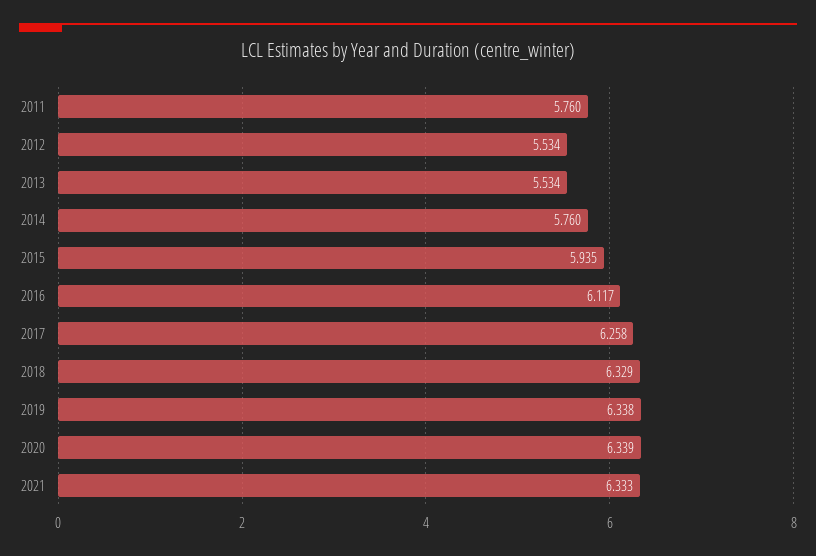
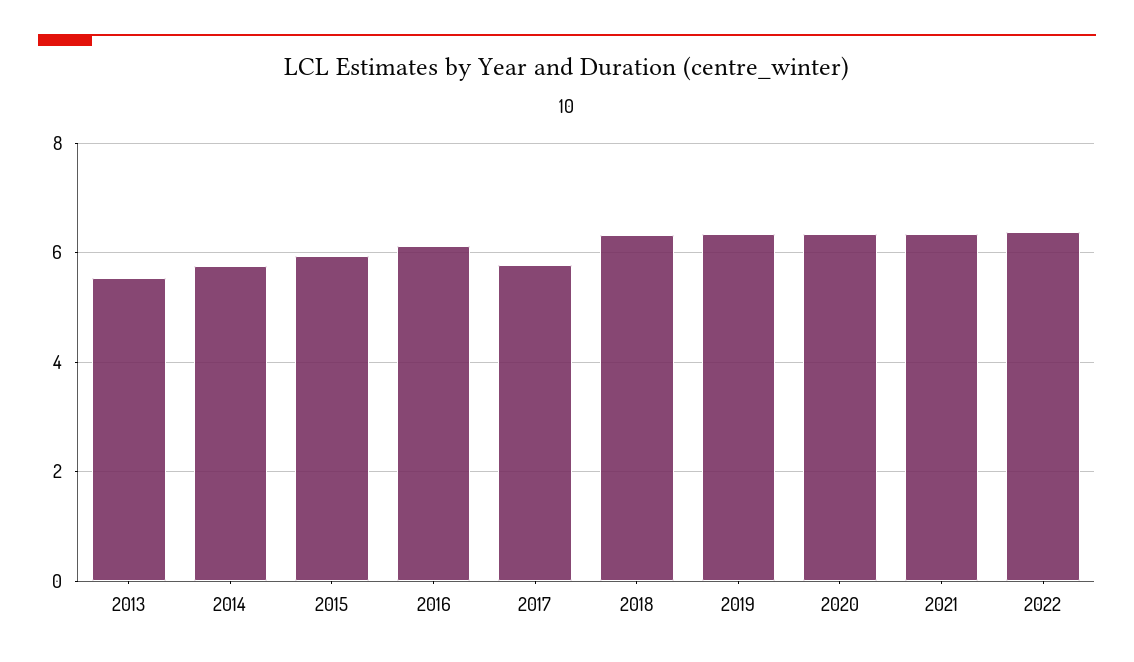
2011: 5.76 -> none
2012: 5.534 -> none
2017: 6.258 -> 5.8
2022: none -> 6.4

